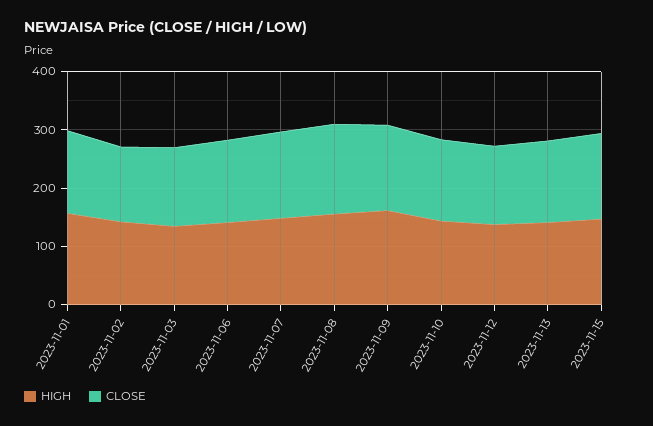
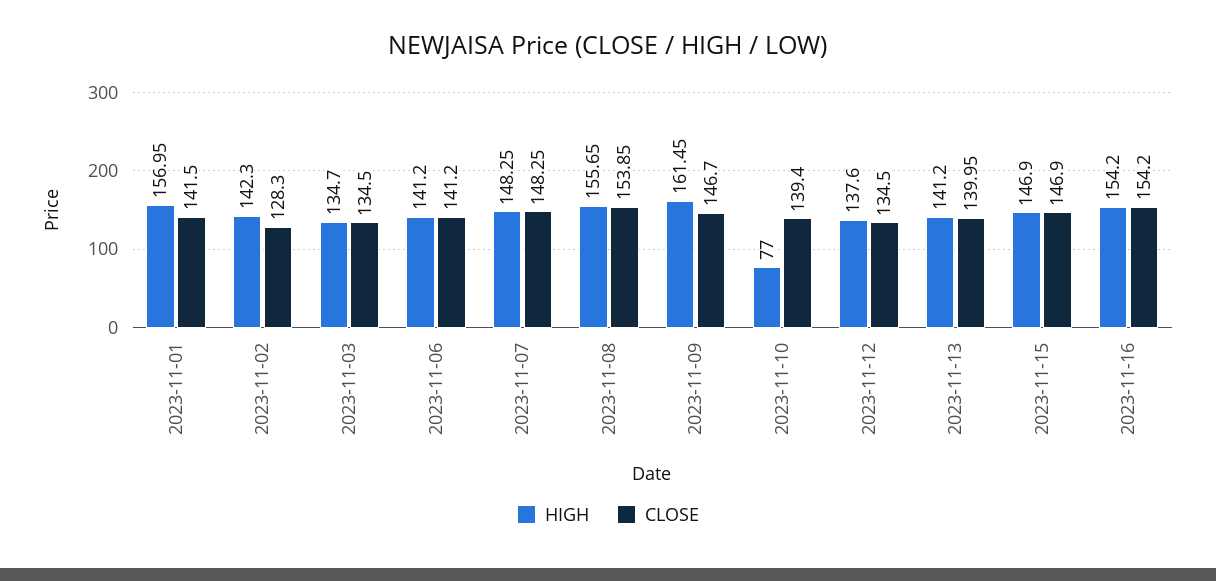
HIGH, 2023-11-10: 140 -> 77
HIGH, 2023-11-16: none -> 154.2
CLOSE, 2023-11-16: none -> 154.2

